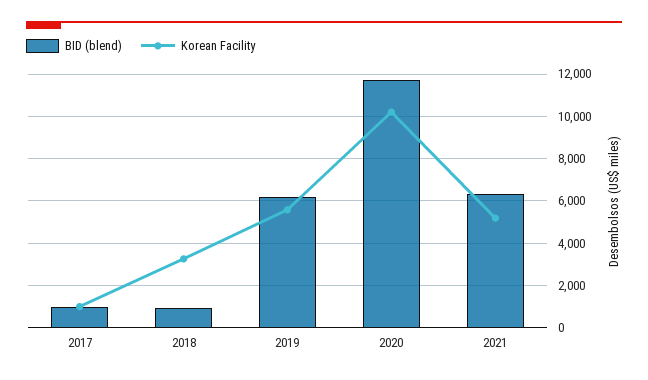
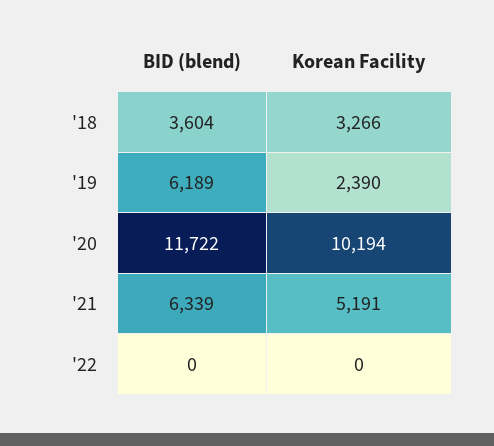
BID (blend), 2017: 1000 -> none
Korean Facility, 2017: 1000 -> none
BID (blend), 2018: 1000 -> 3604
Korean Facility, 2019: 5500 -> 2390
BID (blend), '22: none -> 0
Korean Facility, '22: none -> 0

